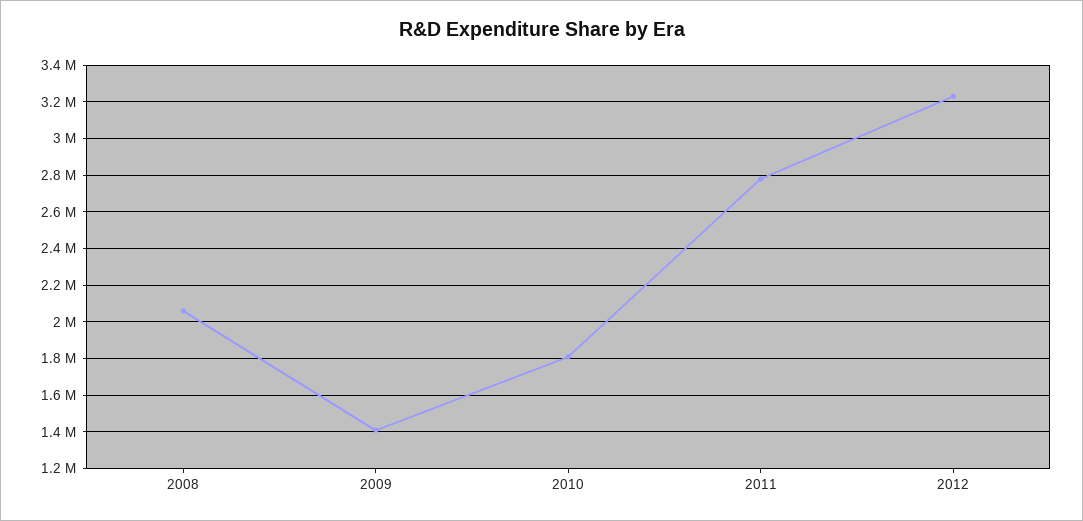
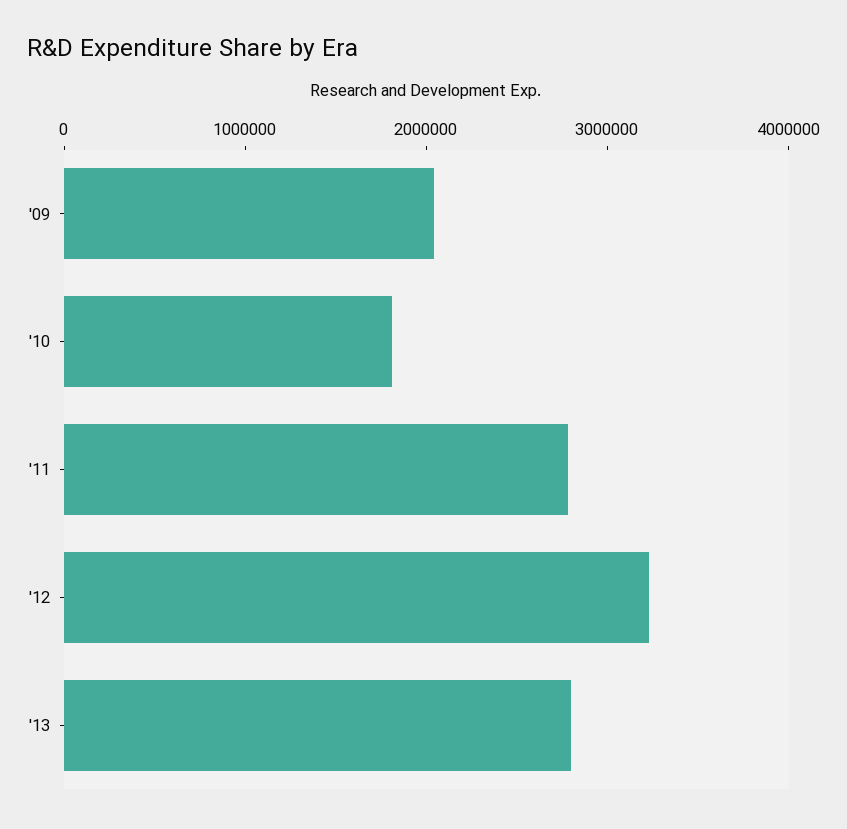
2008: 2050000 -> none
2009: 1400000 -> 2000000
'13: none -> 2800000

